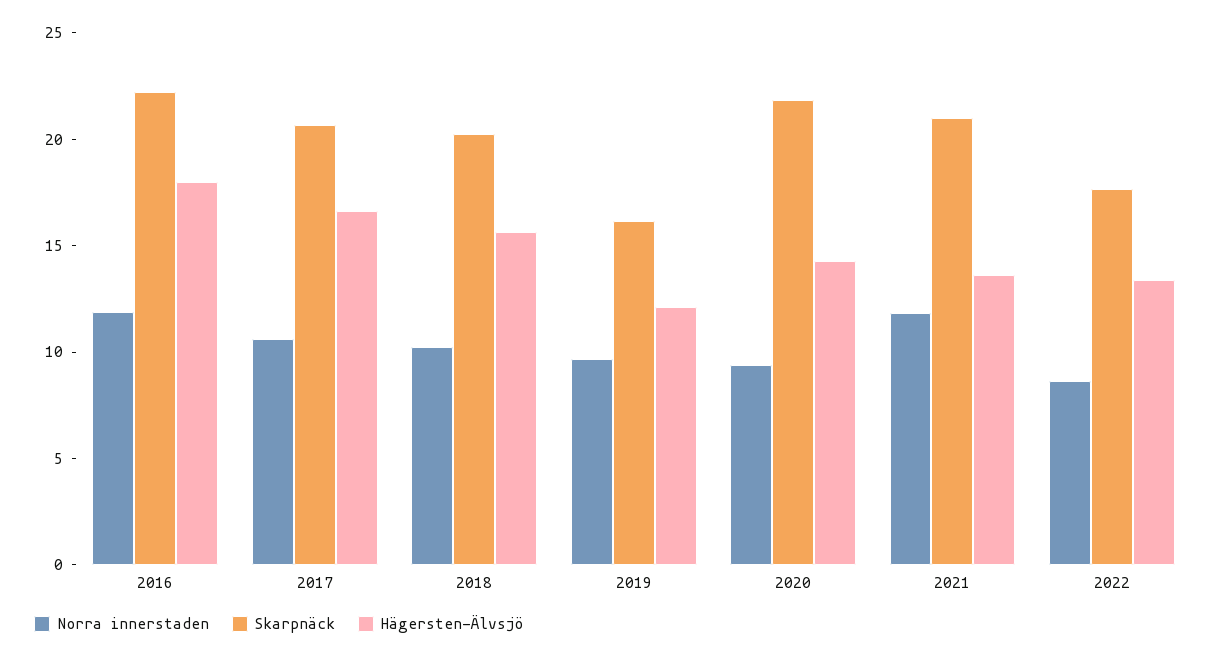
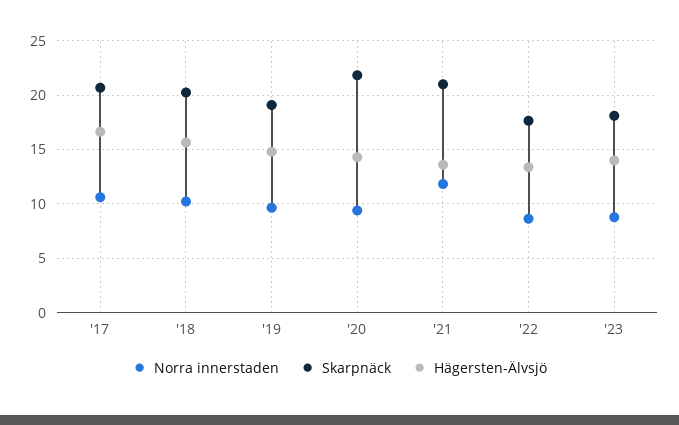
Norra innerstaden, 2016: 12 -> none
Skarpnäck, 2016: 22 -> none
Hägersten-Älvsjö, 2016: 18 -> none
Skarpnäck, 2019: 16 -> 19
Hägersten-Älvsjö, 2019: 12 -> 15
Norra innerstaden, '23: none -> 9
Skarpnäck, '23: none -> 18
Hägersten-Älvsjö, '23: none -> 14

